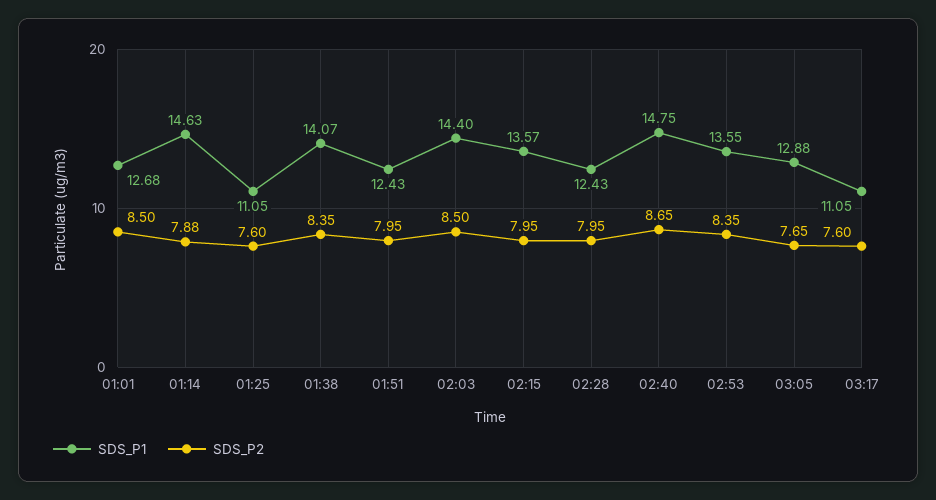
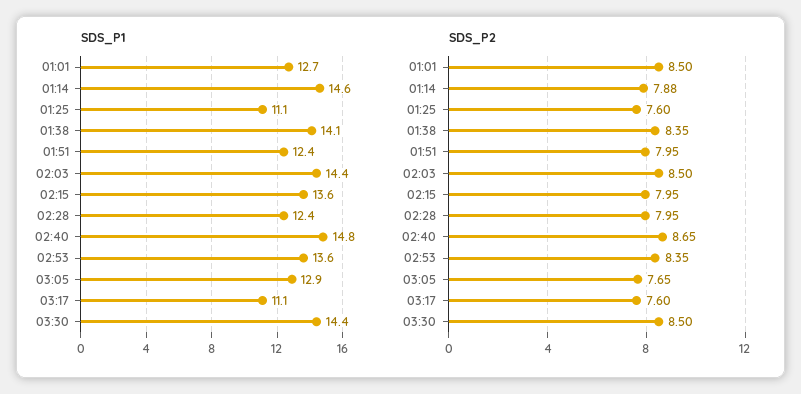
SDS_P1, 03:30: none -> 14.4
SDS_P2, 03:30: none -> 8.5

